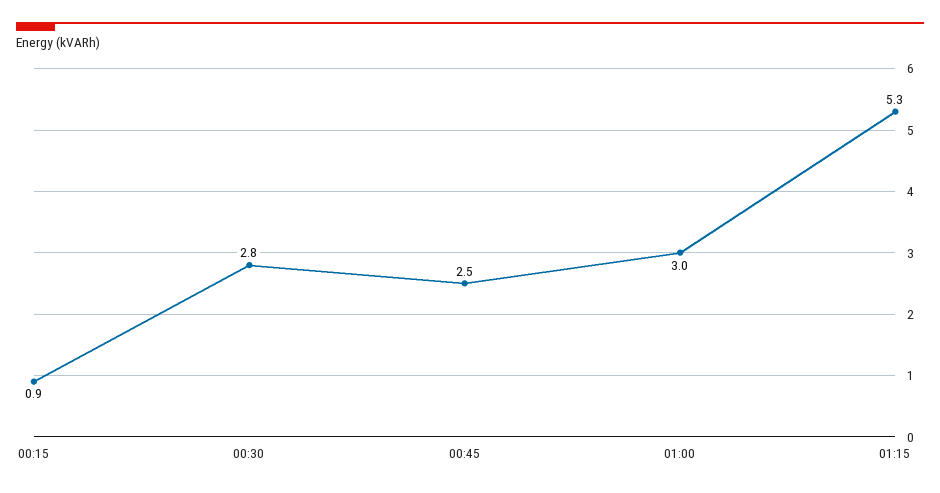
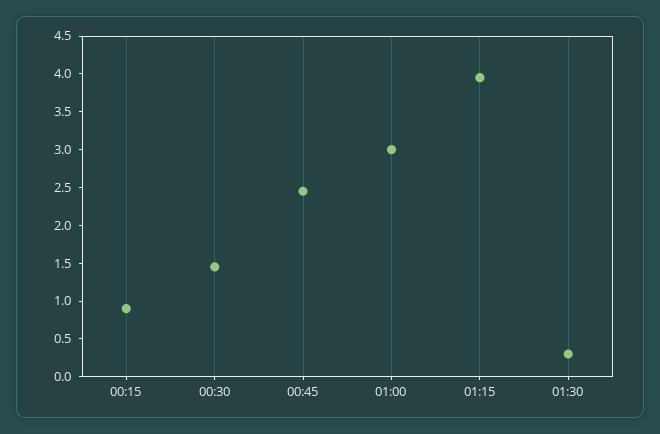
00:30: 2.8 -> 1.5
01:15: 5.3 -> 4
01:30: none -> 0.25

